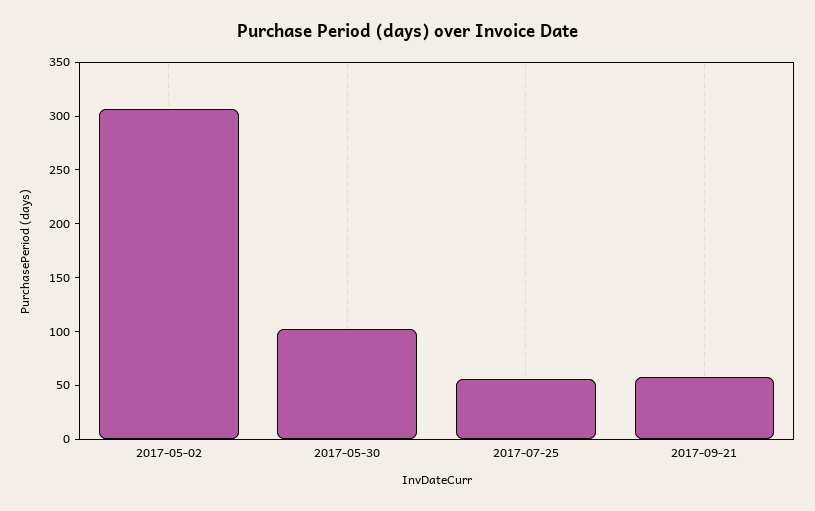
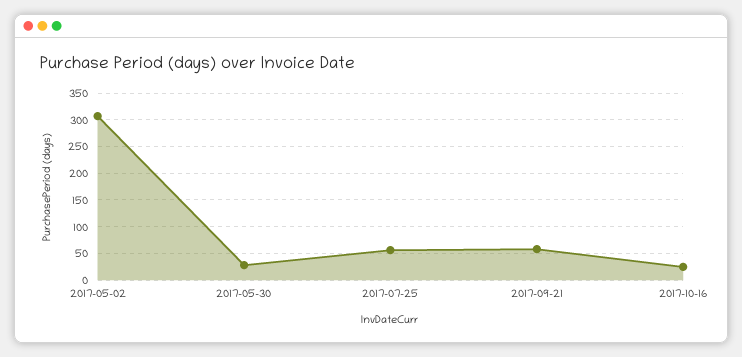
2017-05-30: 100 -> 25
2017-10-16: none -> 25

